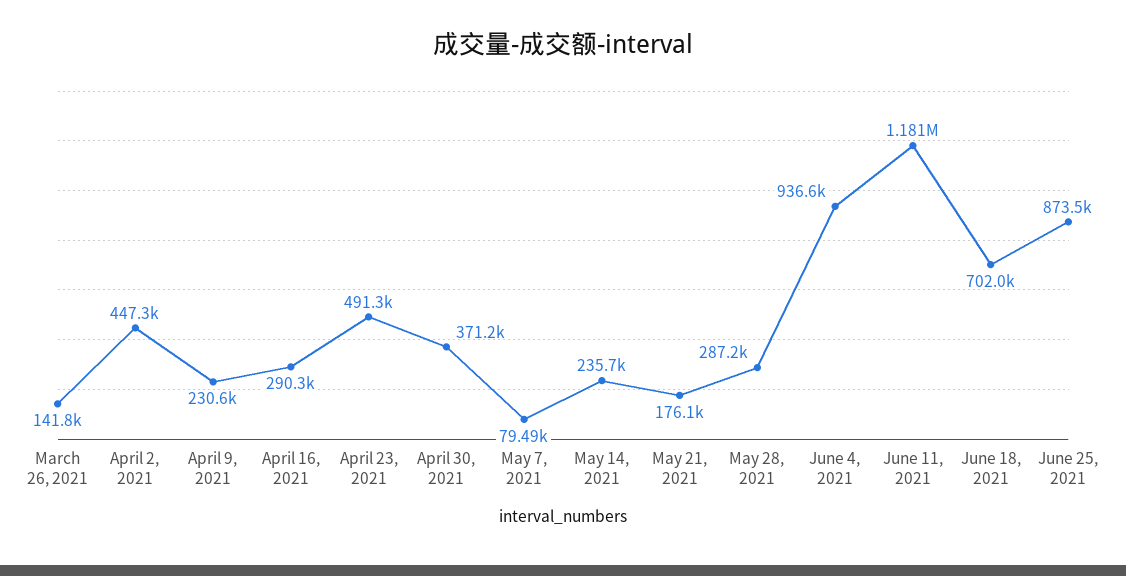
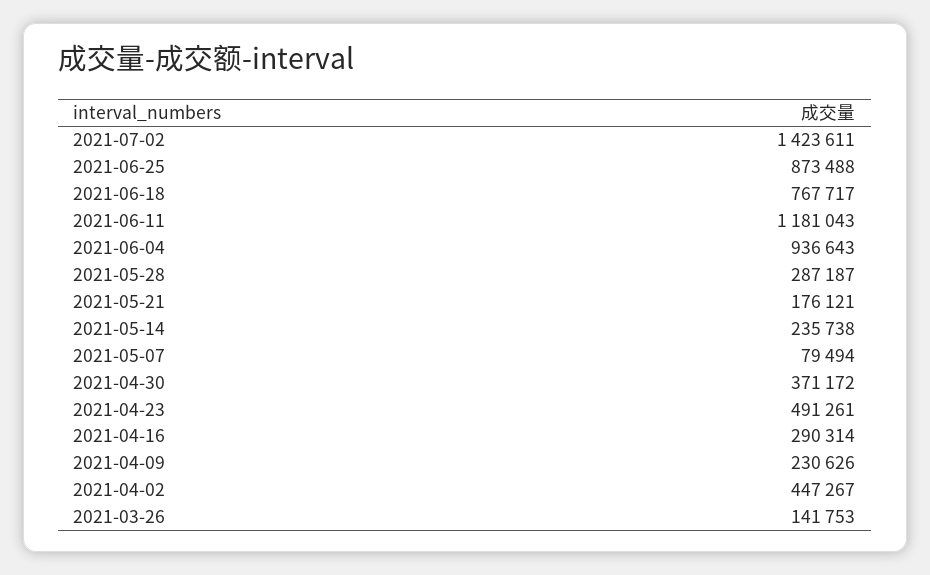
June 18, 2021: 702000 -> 767717
2021-07-02: none -> 1423611

